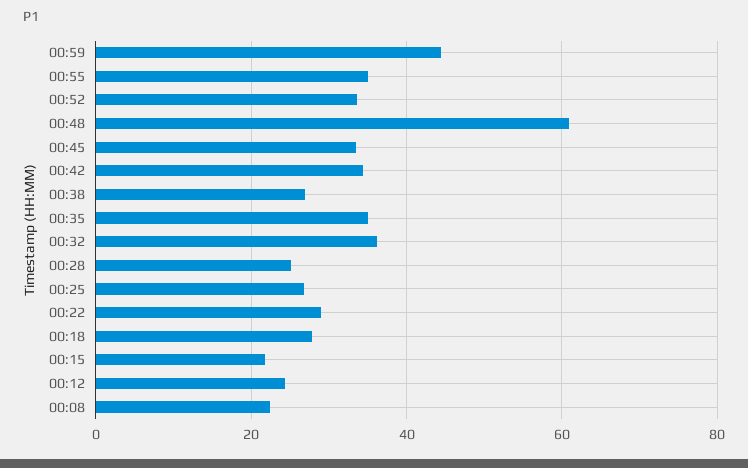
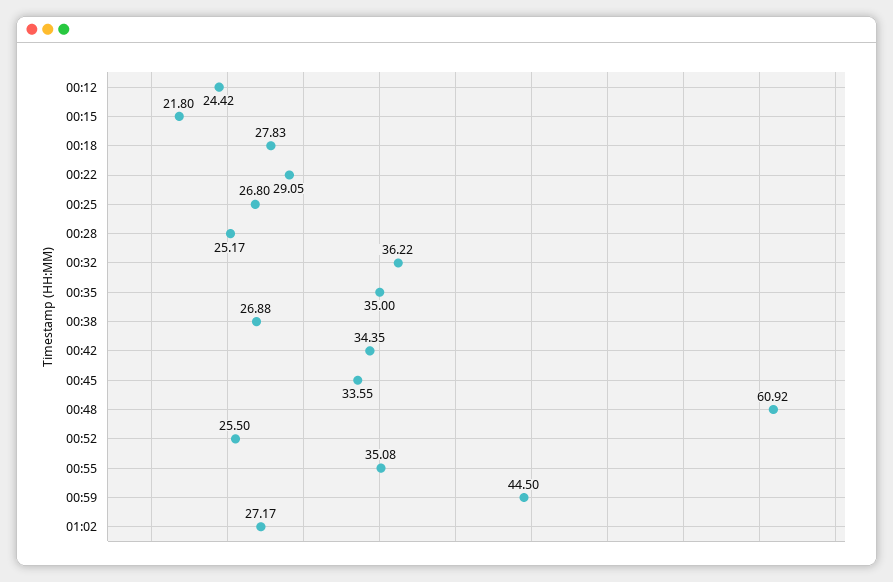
00:52: 34 -> 25.5
00:08: 22 -> none
01:02: none -> 27.17

